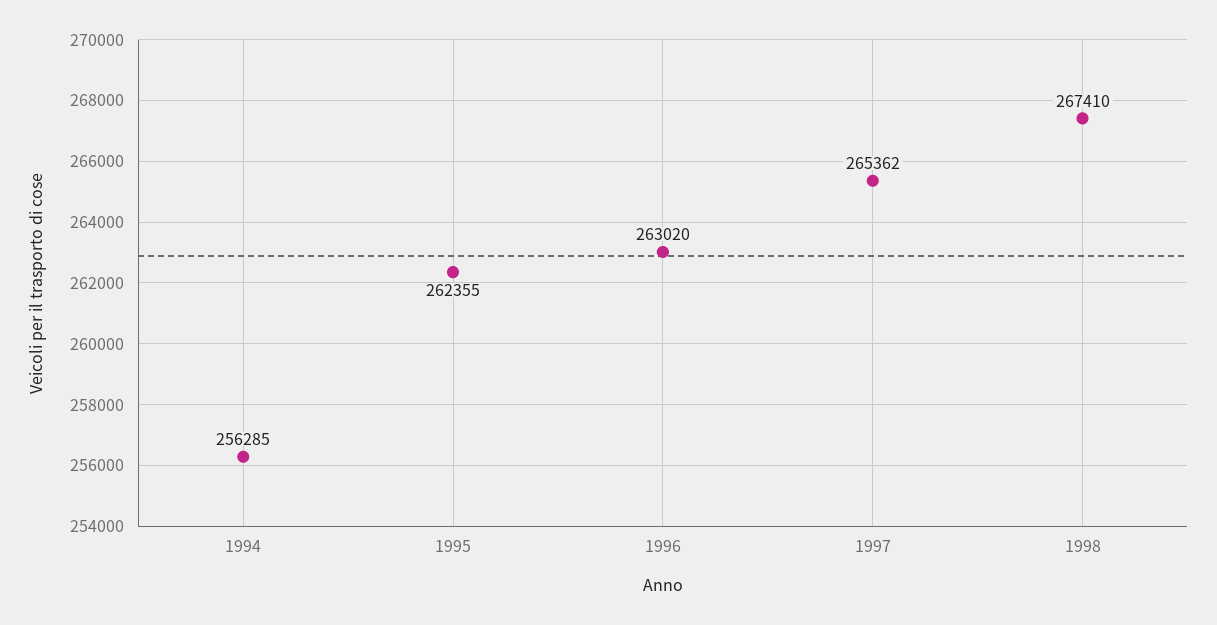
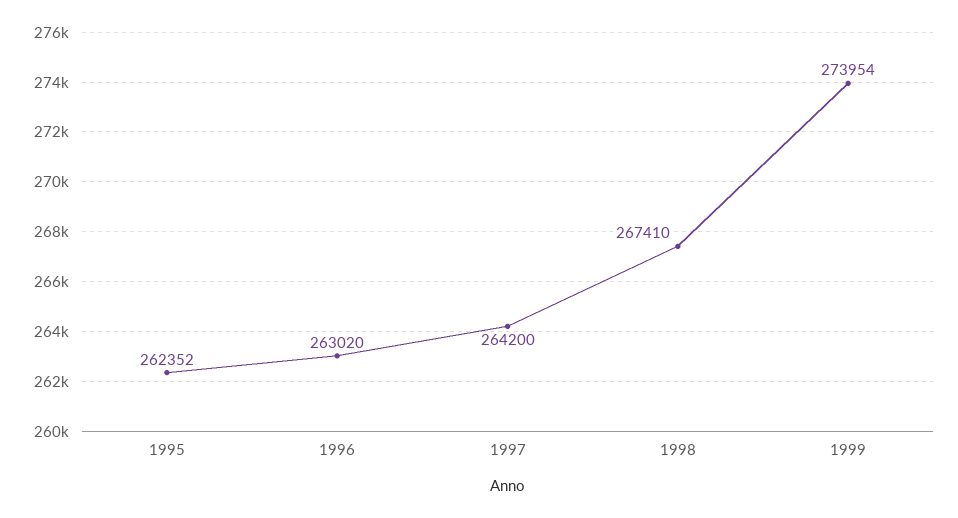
1994: 256285 -> none
1995: 262355 -> 262352
1997: 265362 -> 264200
1999: none -> 273954

